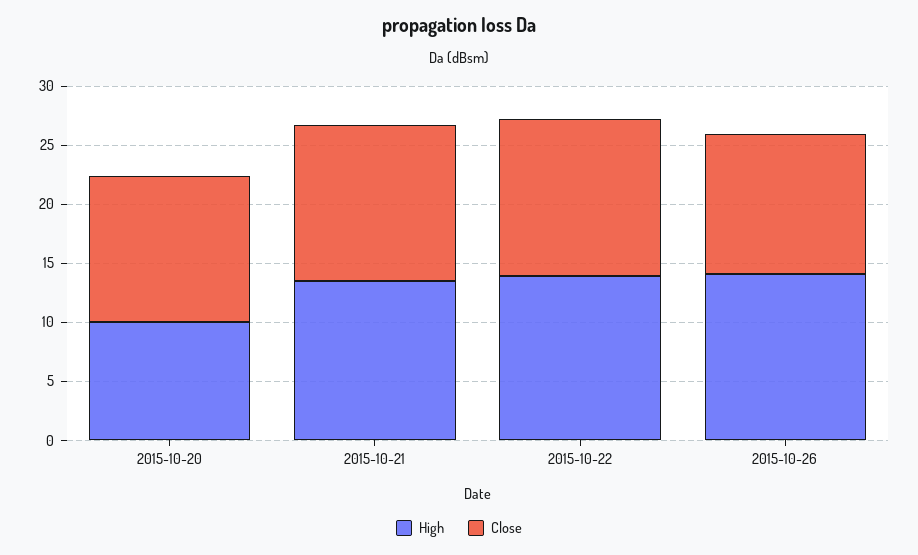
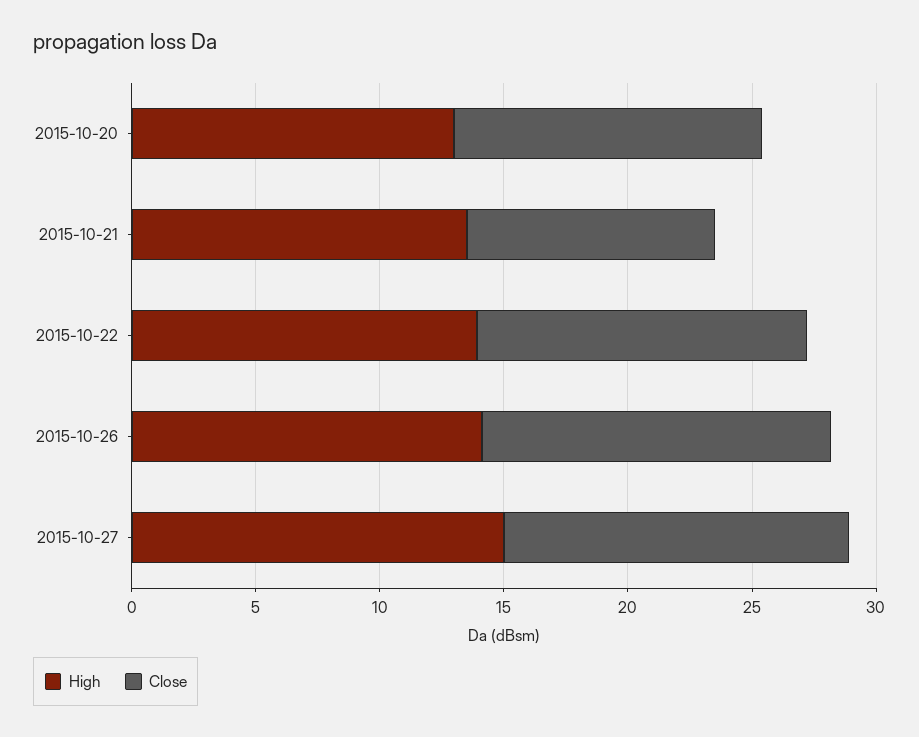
High, 2015-10-20: 10 -> 13
Close, 2015-10-21: 13 -> 10
Close, 2015-10-26: 12 -> 14
High, 2015-10-27: none -> 15
Close, 2015-10-27: none -> 14

